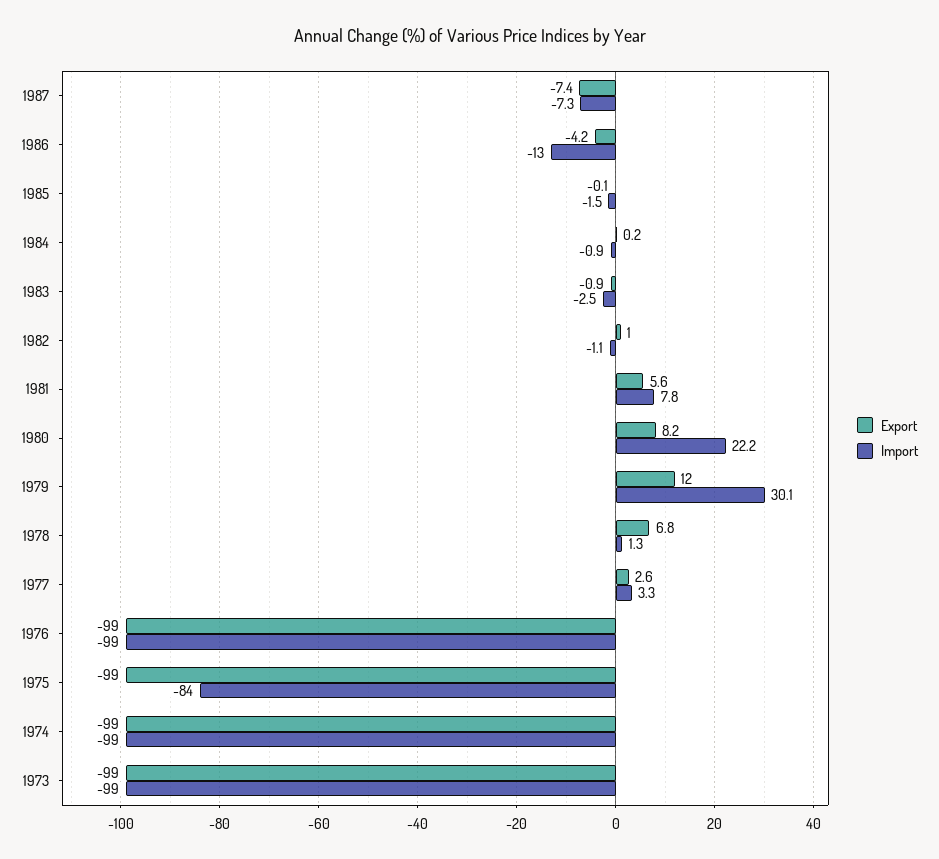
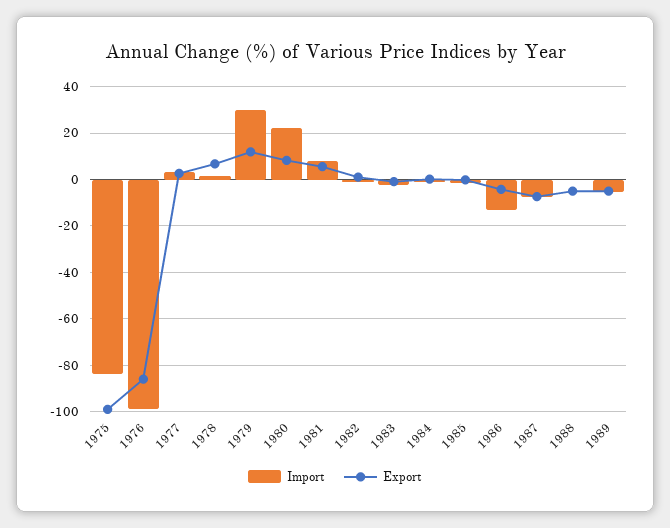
Export, 1976: -99 -> -85
Export, 1974: -99 -> none
Import, 1974: -99 -> none
Export, 1973: -99 -> none
Import, 1973: -99 -> none
Import, 1988: none -> 0
Export, 1988: none -> -5
Import, 1989: none -> -5
Export, 1989: none -> -5

